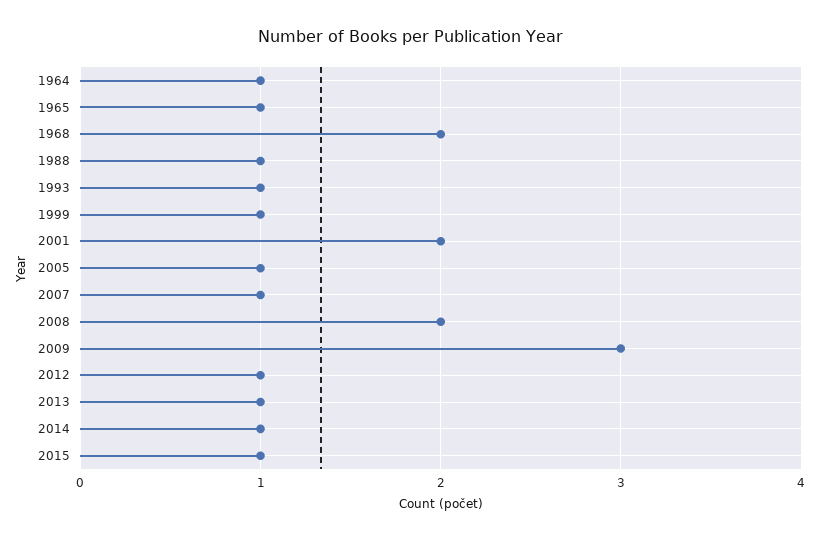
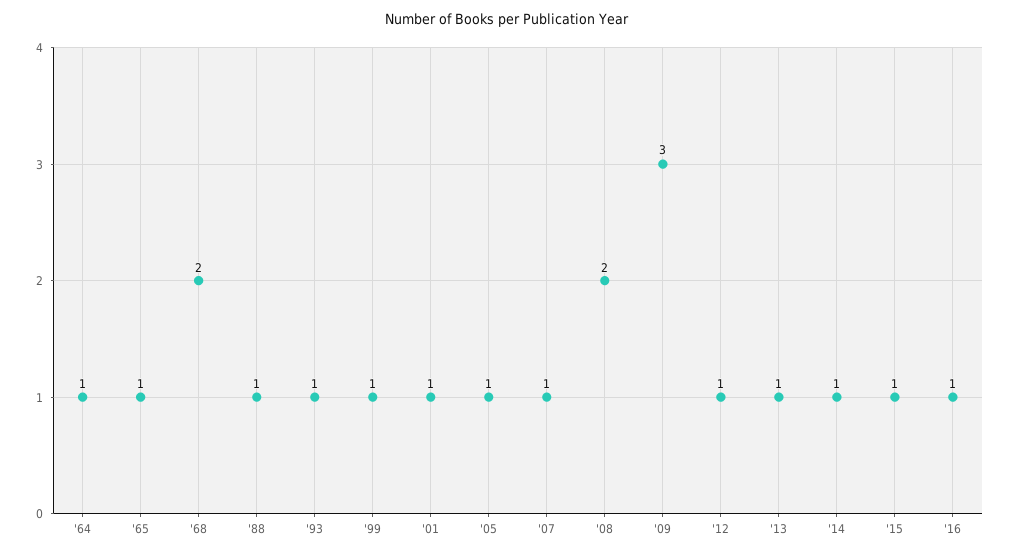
2001: 2 -> 1
'16: none -> 1

